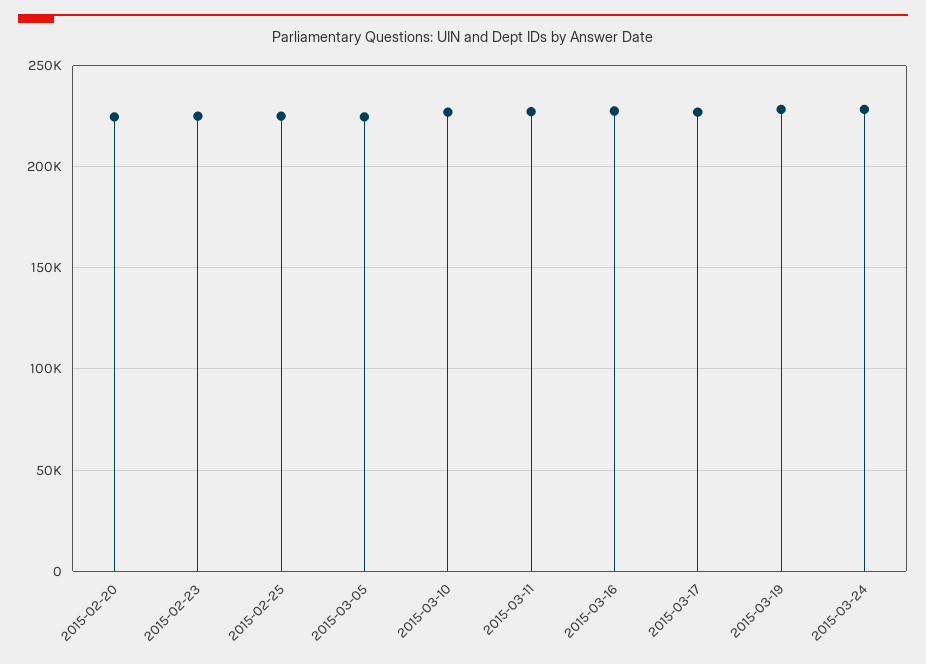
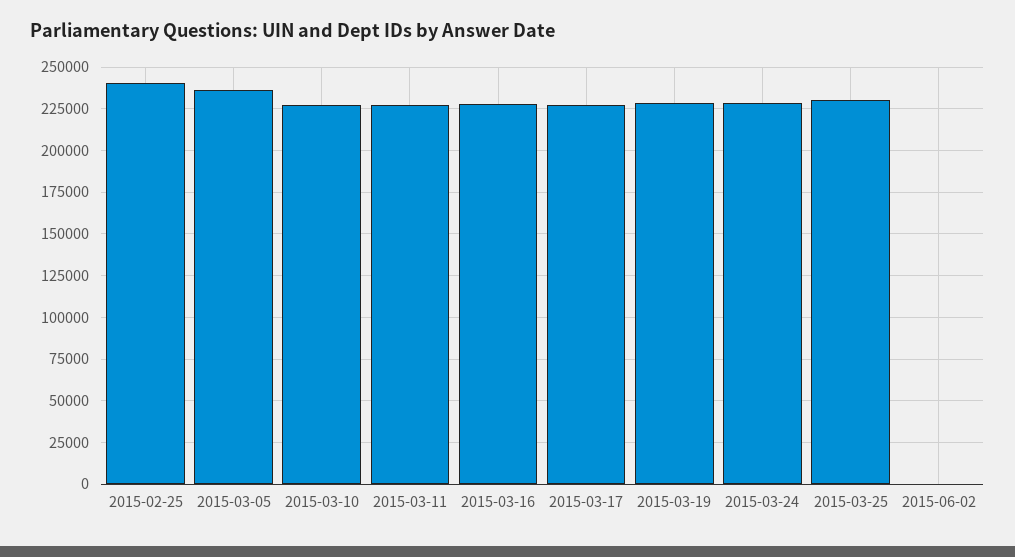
2015-02-20: 225000 -> none
2015-02-23: 225000 -> none
2015-02-25: 225000 -> 240000
2015-03-05: 225000 -> 235000
2015-03-25: none -> 230000
2015-06-02: none -> 0

